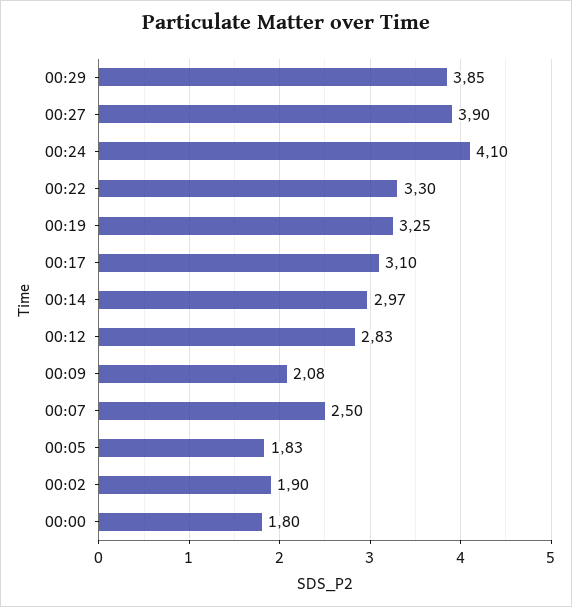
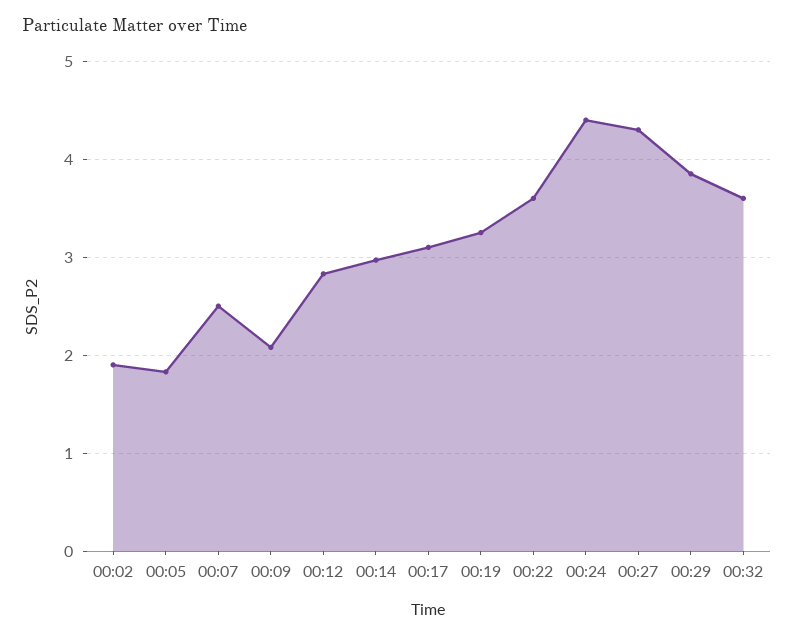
00:27: 3.9 -> 4.3
00:24: 4.1 -> 4.4
00:22: 3.3 -> 3.6
00:00: 1.8 -> none
00:32: none -> 3.6

